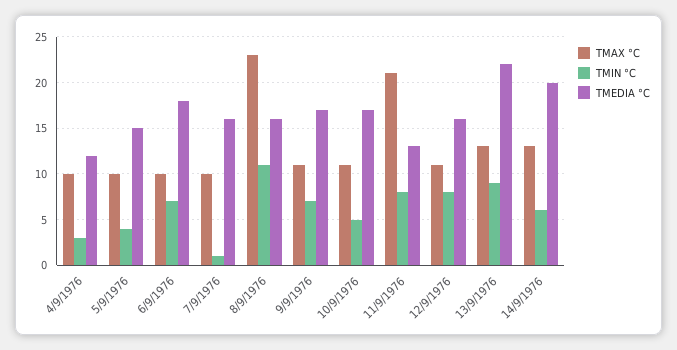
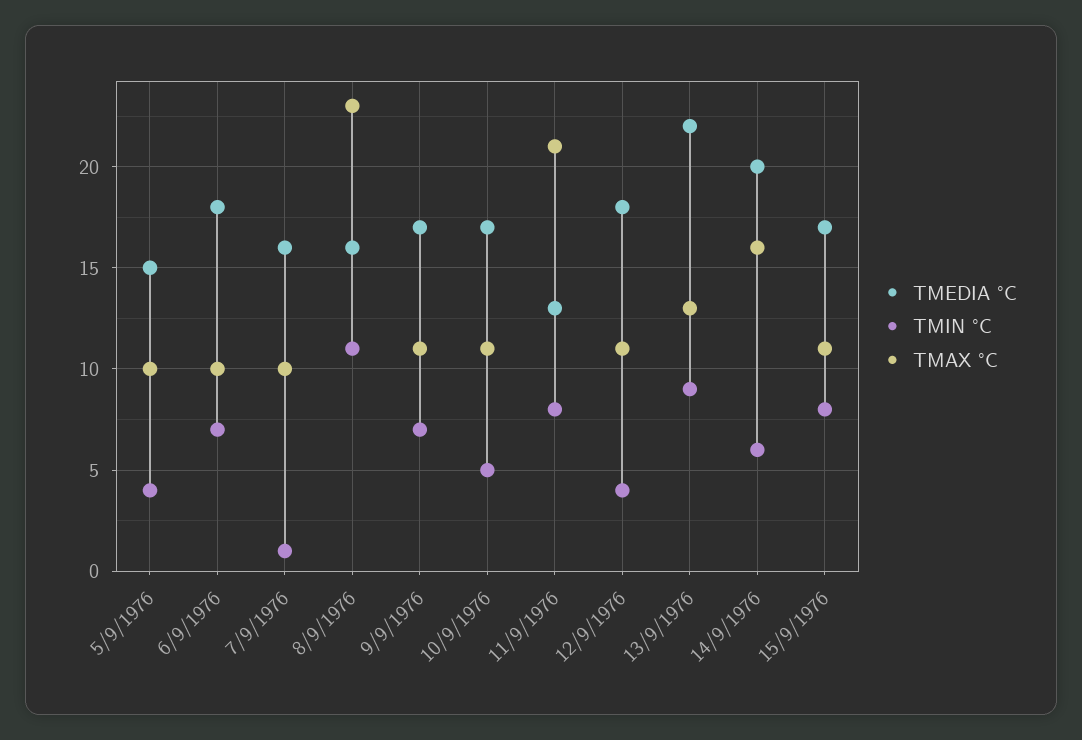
TMAX °C, 4/9/1976: 10 -> none
TMIN °C, 4/9/1976: 3 -> none
TMEDIA °C, 4/9/1976: 12 -> none
TMIN °C, 12/9/1976: 8 -> 4
TMEDIA °C, 12/9/1976: 16 -> 18
TMAX °C, 14/9/1976: 13 -> 16
TMEDIA °C, 15/9/1976: none -> 17
TMIN °C, 15/9/1976: none -> 8
TMAX °C, 15/9/1976: none -> 11

